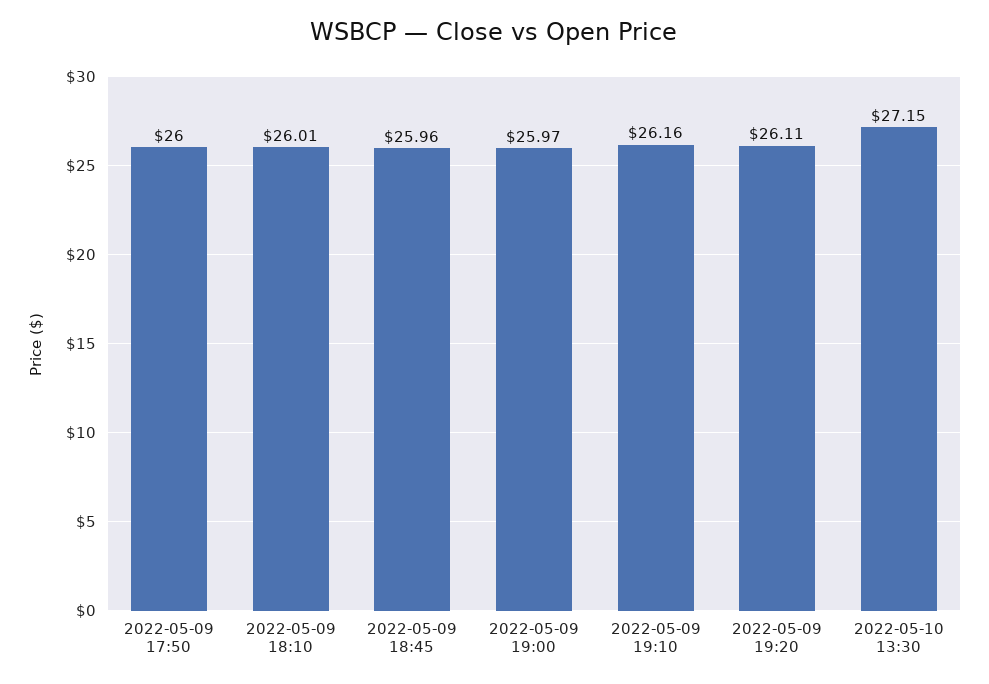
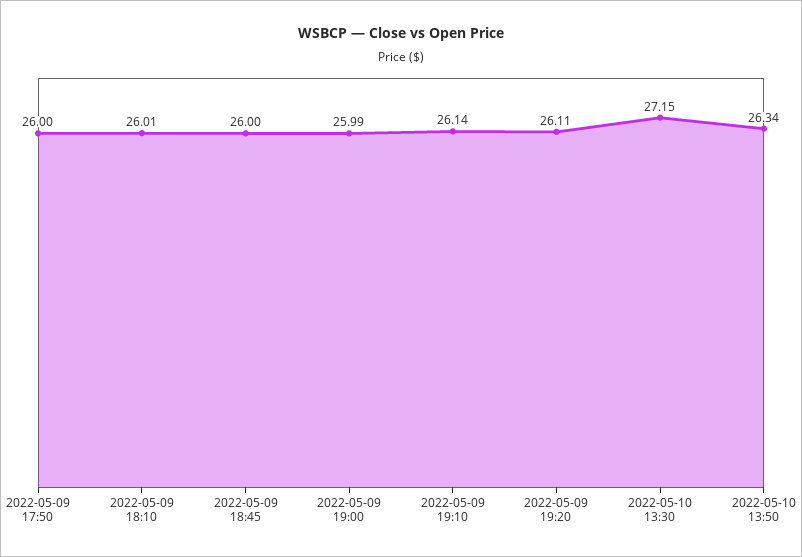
2022-05-09 18:45: 25.96 -> 26
2022-05-09 19:00: 25.97 -> 25.99
2022-05-09 19:10: 26.16 -> 26.14
2022-05-10 13:50: none -> 26.34

